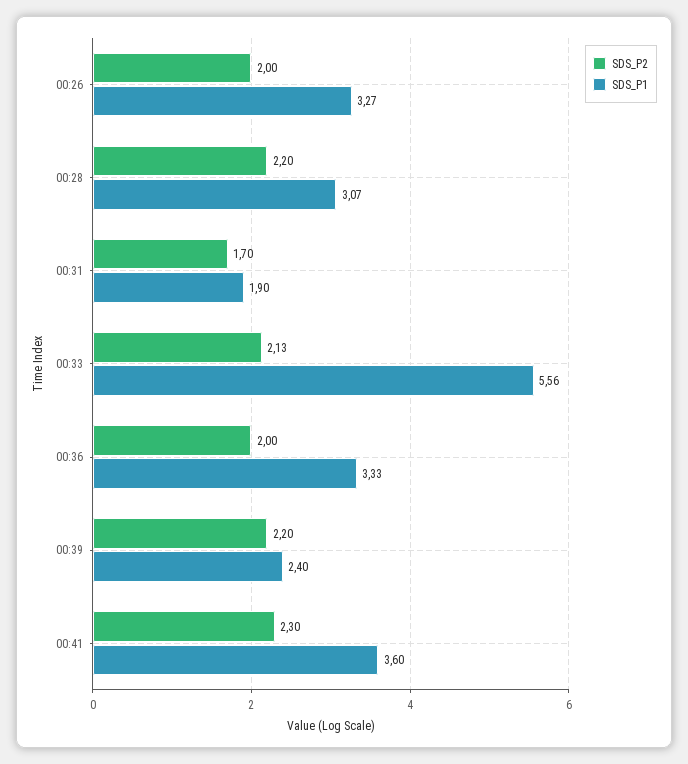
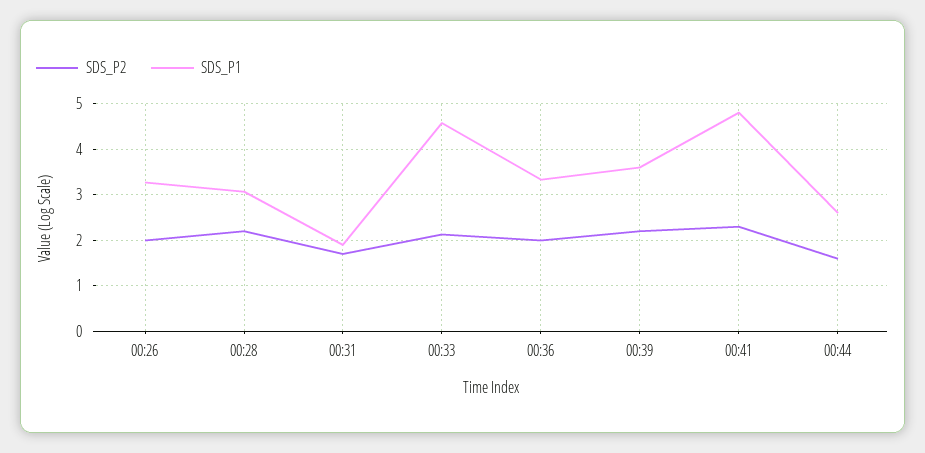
SDS_P1, 00:33: 5.56 -> 4.6
SDS_P1, 00:39: 2.4 -> 3.6
SDS_P1, 00:41: 3.6 -> 4.8
SDS_P2, 00:44: none -> 1.6
SDS_P1, 00:44: none -> 2.6

